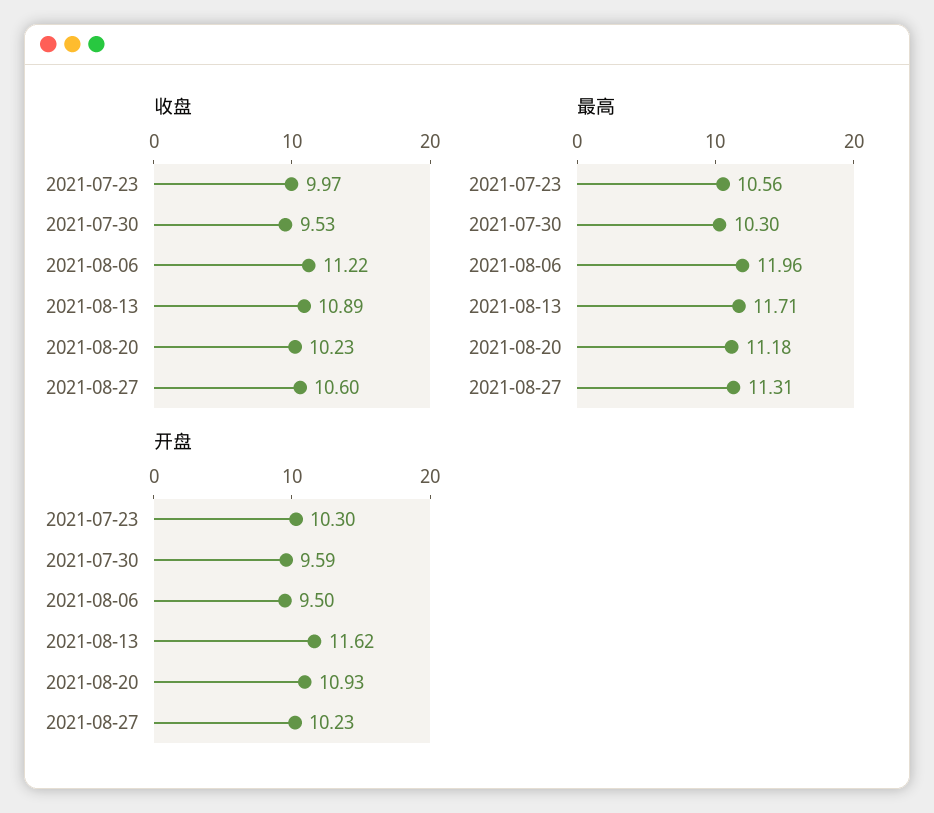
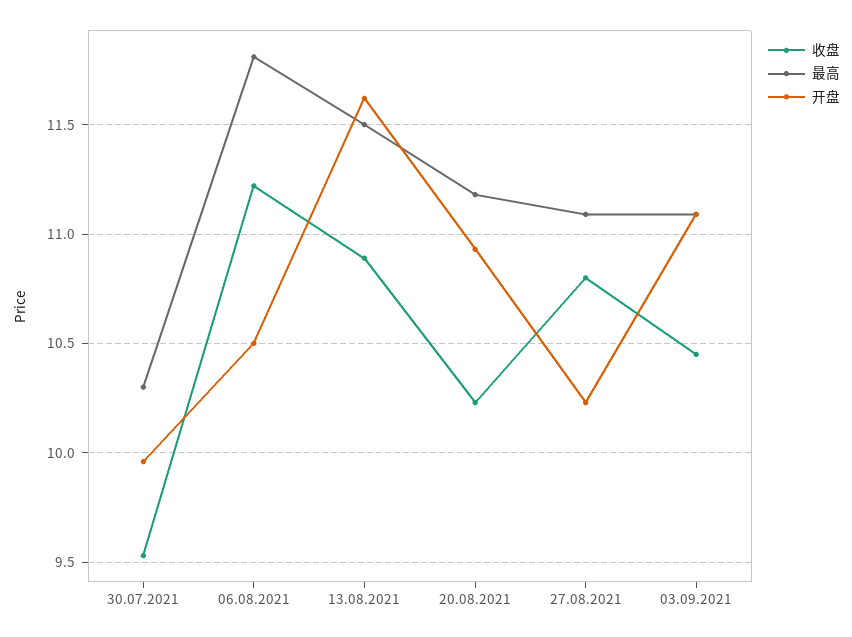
收盘, 2021-07-23: 9.97 -> none
收盘, 2021-08-27: 10.6 -> 10.8
最高, 2021-07-23: 10.56 -> none
最高, 2021-08-06: 11.96 -> 11.8
最高, 2021-08-13: 11.71 -> 11.5
最高, 2021-08-27: 11.31 -> 11.1
开盘, 2021-07-23: 10.3 -> none
开盘, 2021-07-30: 9.59 -> 9.95
开盘, 2021-08-06: 9.5 -> 10.5
收盘, 03.09.2021: none -> 10.45
最高, 03.09.2021: none -> 11.1
开盘, 03.09.2021: none -> 11.1

